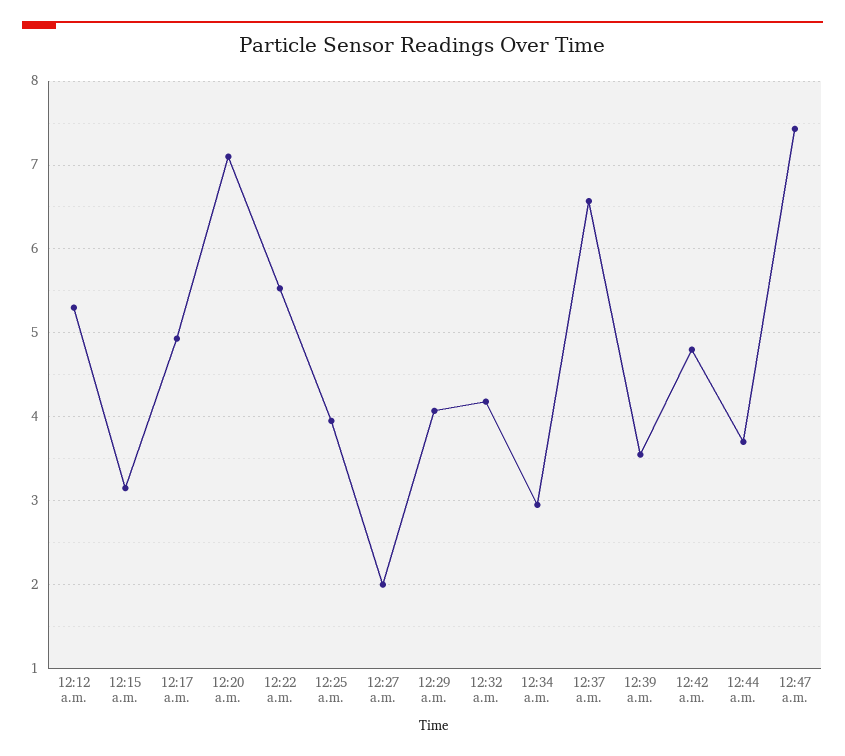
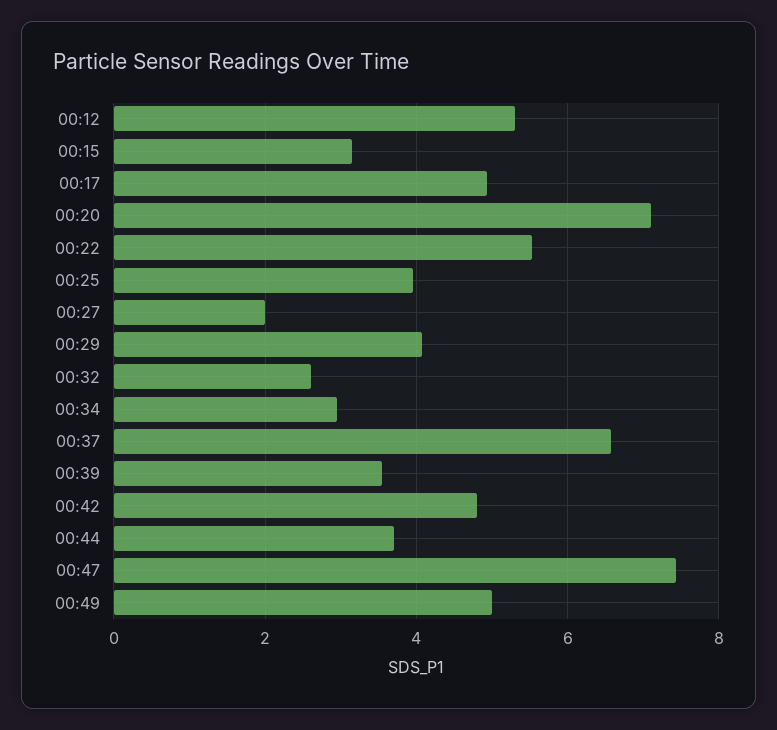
12:32 a.m.: 4.2 -> 2.6
00:49: none -> 5

